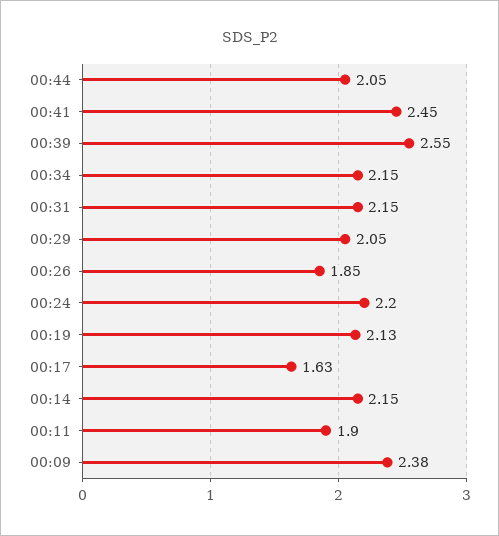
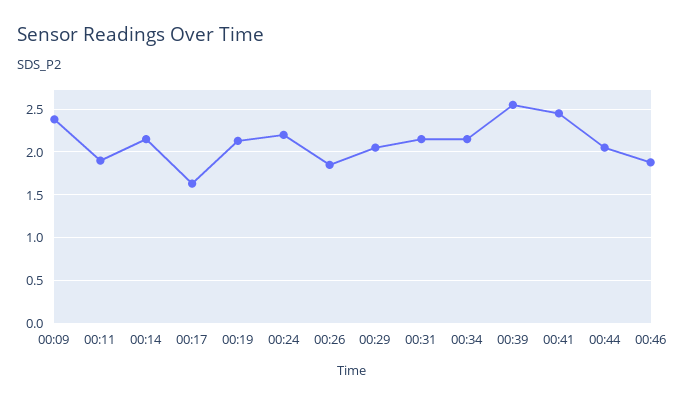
00:46: none -> 1.9

